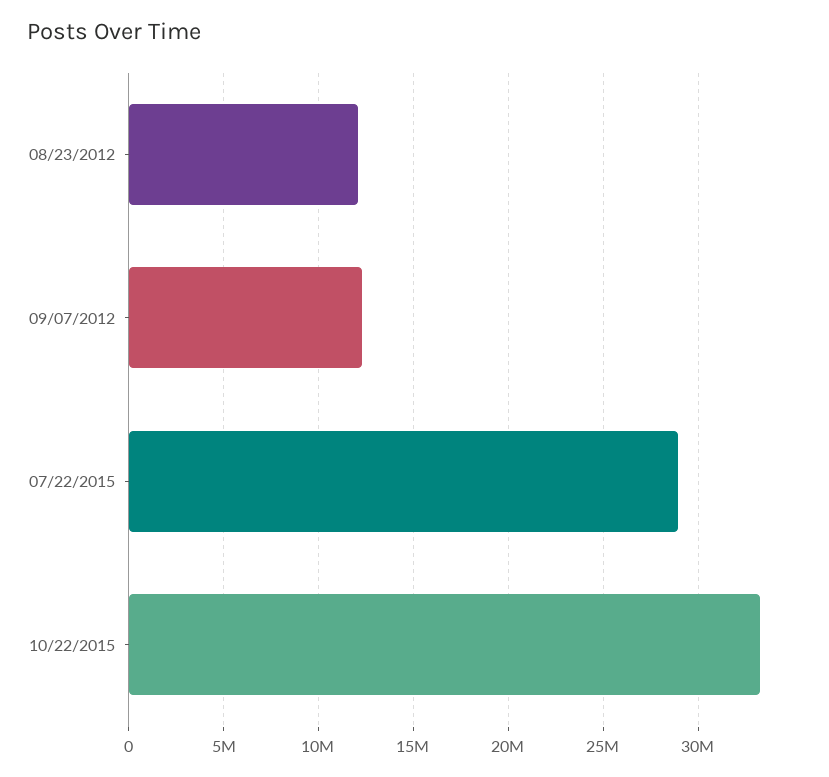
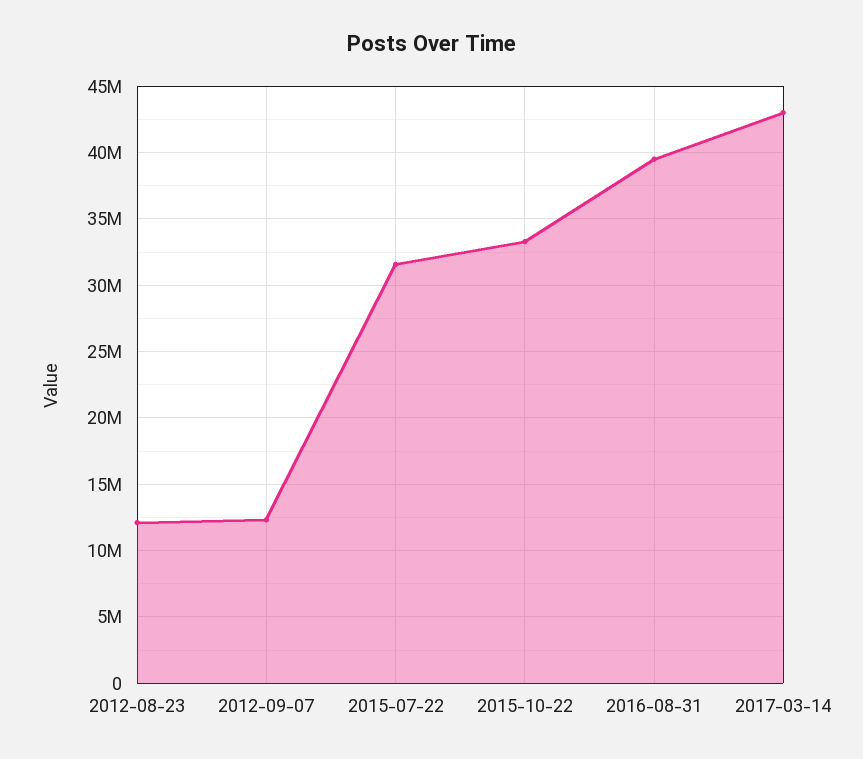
07/22/2015: 29000000 -> 31500000
2016-08-31: none -> 39500000
2017-03-14: none -> 43000000

